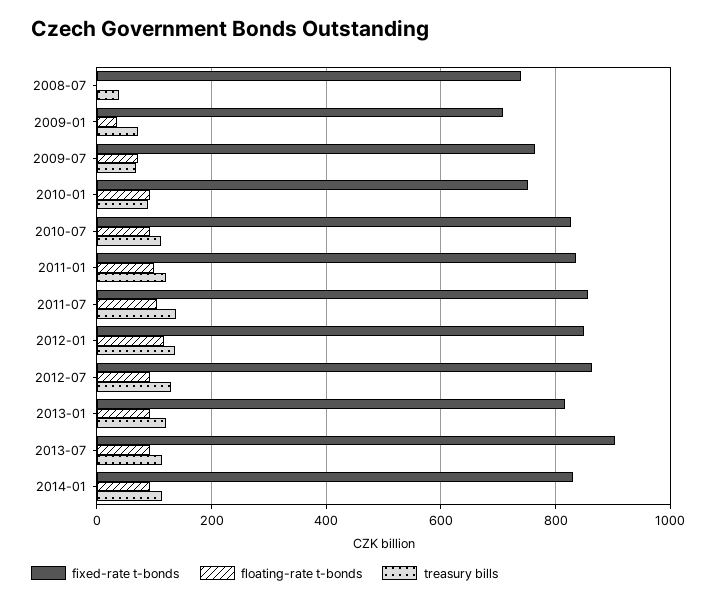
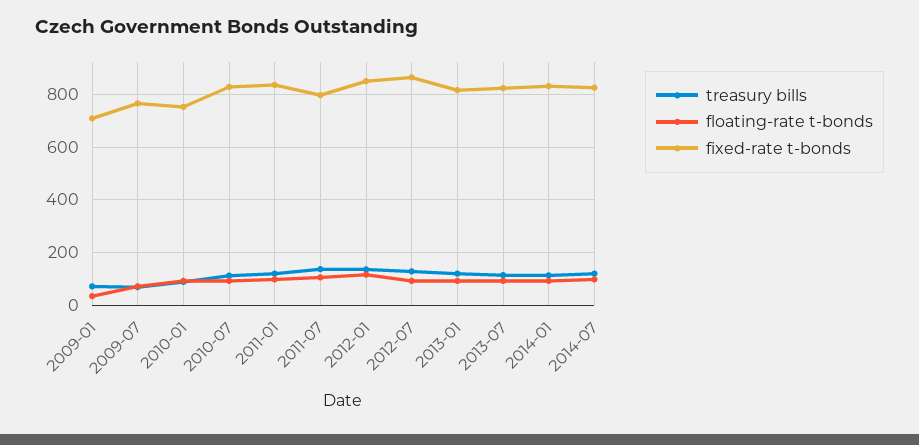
fixed-rate t-bonds, 2008-07: 740 -> none
floating-rate t-bonds, 2008-07: 0 -> none
treasury bills, 2008-07: 40 -> none
fixed-rate t-bonds, 2011-07: 860 -> 800
fixed-rate t-bonds, 2013-07: 900 -> 825
treasury bills, 2014-07: none -> 125
floating-rate t-bonds, 2014-07: none -> 100
fixed-rate t-bonds, 2014-07: none -> 825

